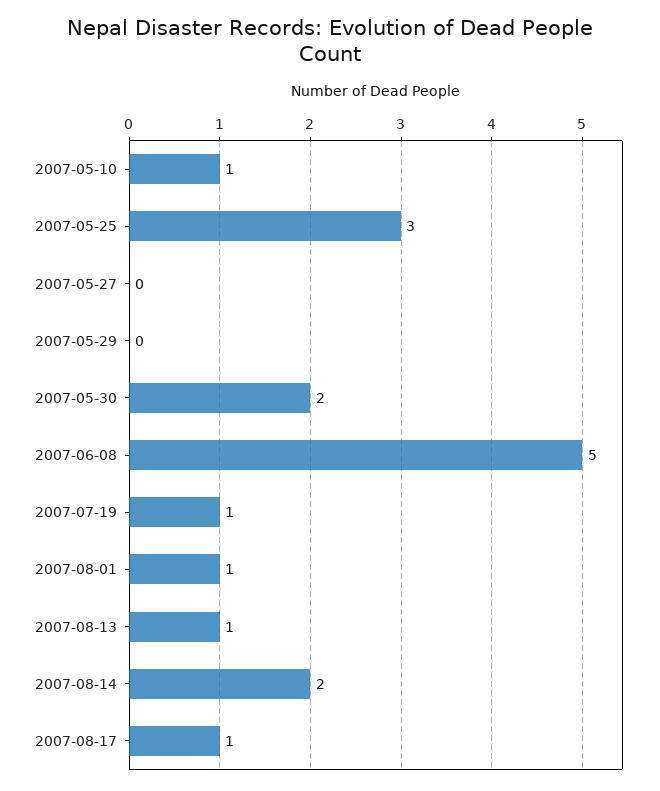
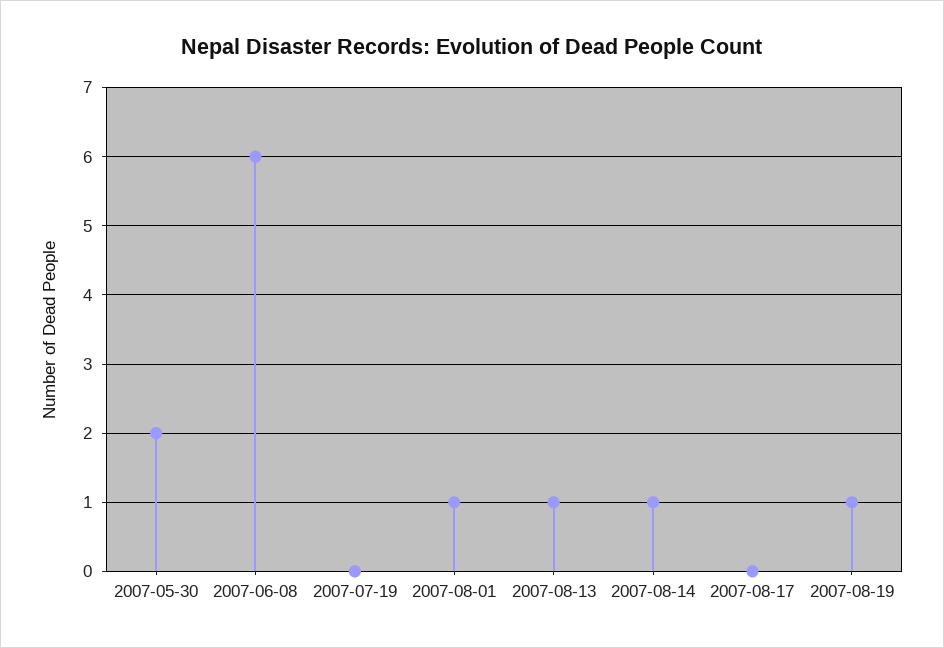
2007-05-10: 1 -> none
2007-05-25: 3 -> none
2007-05-27: 0 -> none
2007-05-29: 0 -> none
2007-06-08: 5 -> 6
2007-07-19: 1 -> 0
2007-08-14: 2 -> 1
2007-08-17: 1 -> 0
2007-08-19: none -> 1

